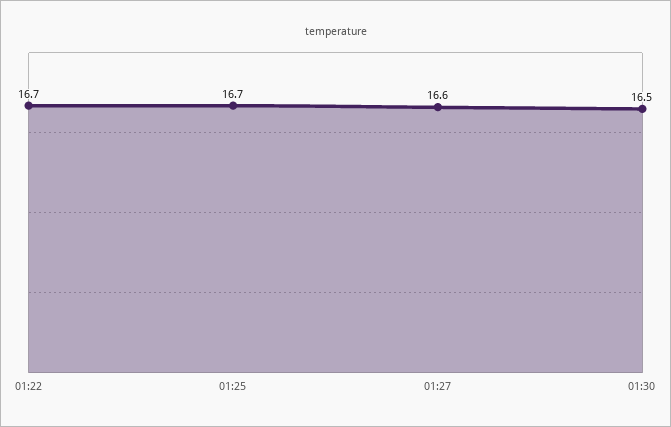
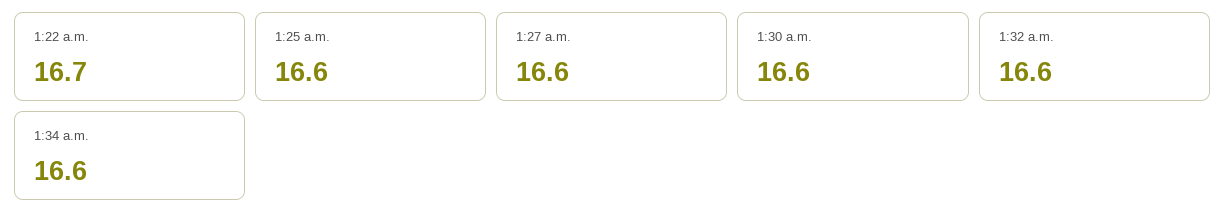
01:25: 16.7 -> 16.6
01:30: 16.5 -> 16.6
1:32 a.m.: none -> 16.6
1:34 a.m.: none -> 16.6

